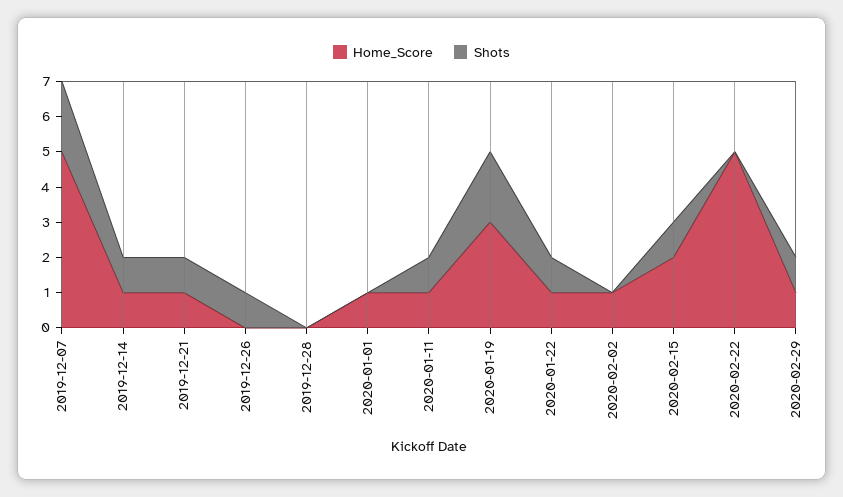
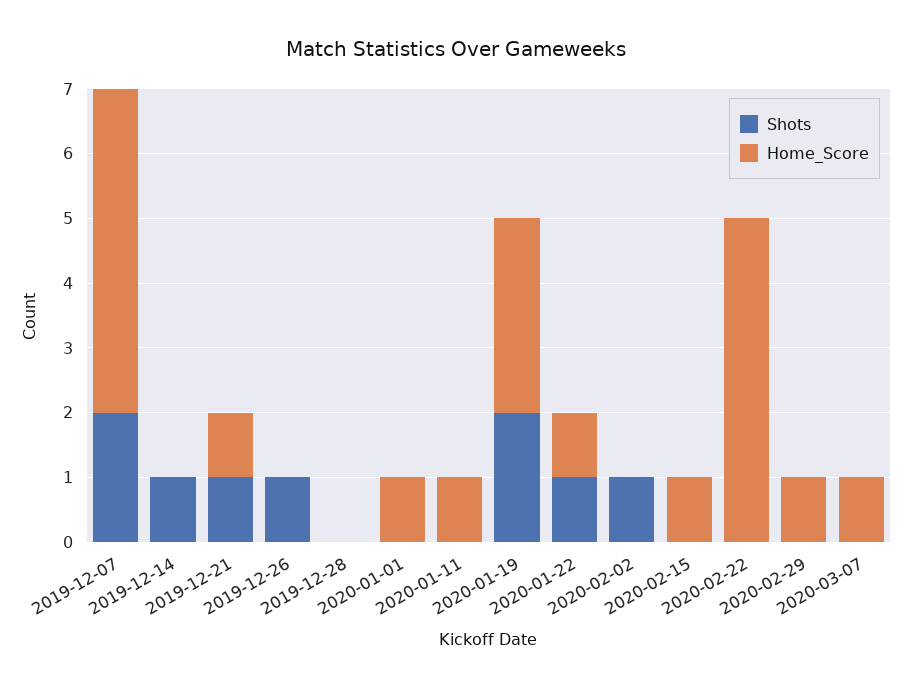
Home_Score, 2019-12-14: 1 -> 0
Shots, 2020-01-11: 1 -> 0
Home_Score, 2020-02-02: 1 -> 0
Shots, 2020-02-02: 0 -> 1
Home_Score, 2020-02-15: 2 -> 1
Shots, 2020-02-15: 1 -> 0
Shots, 2020-02-29: 1 -> 0
Shots, 2020-03-07: none -> 0
Home_Score, 2020-03-07: none -> 1

